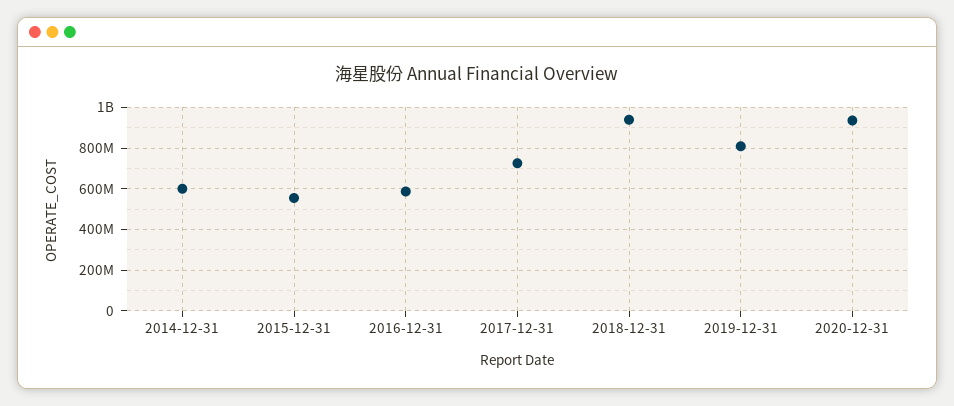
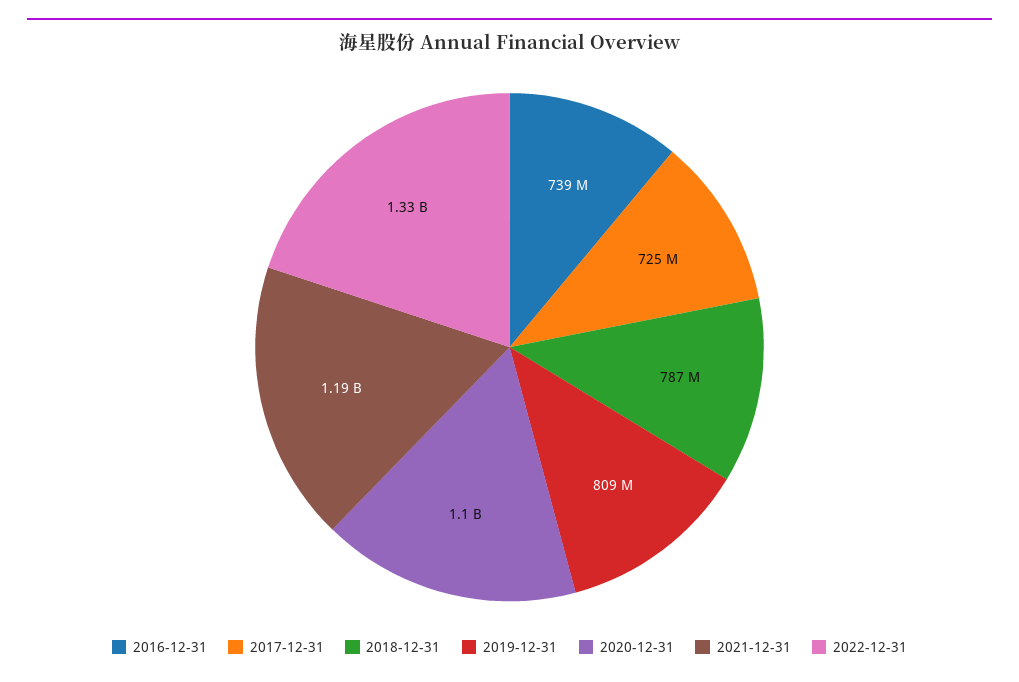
2014-12-31: 600000000 -> none
2015-12-31: 550000000 -> none
2016-12-31: 600000000 -> 739000000
2018-12-31: 950000000 -> 787000000
2020-12-31: 950000000 -> 1100000000
2021-12-31: none -> 1190000000
2022-12-31: none -> 1330000000

